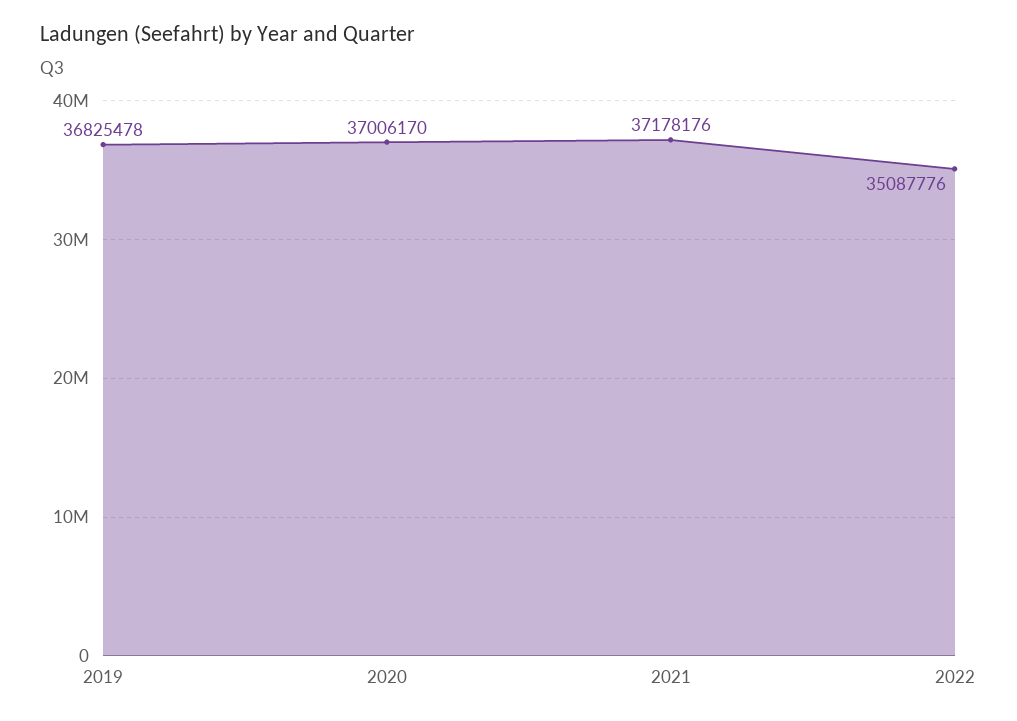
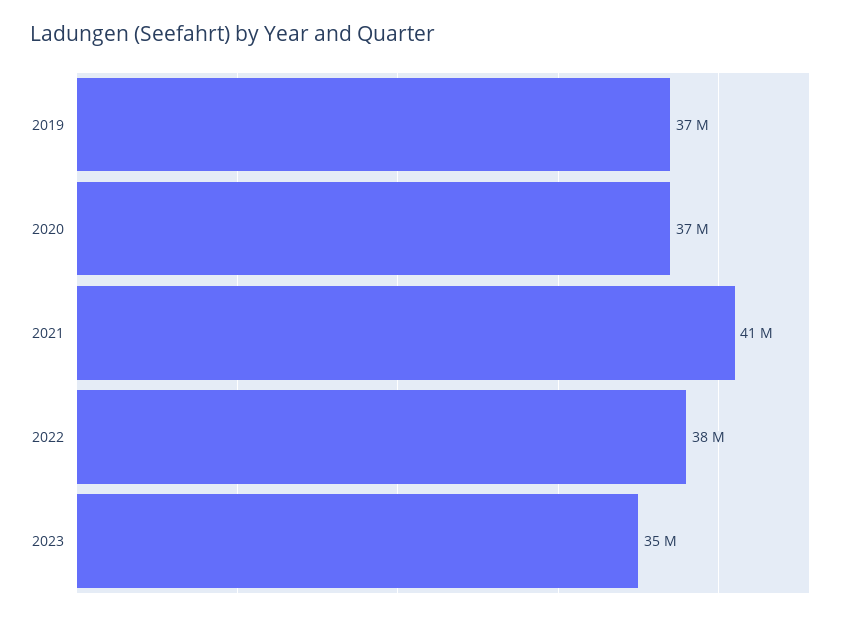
2021: 37178176 -> 41000000
2022: 35087776 -> 38000000
2023: none -> 35000000

